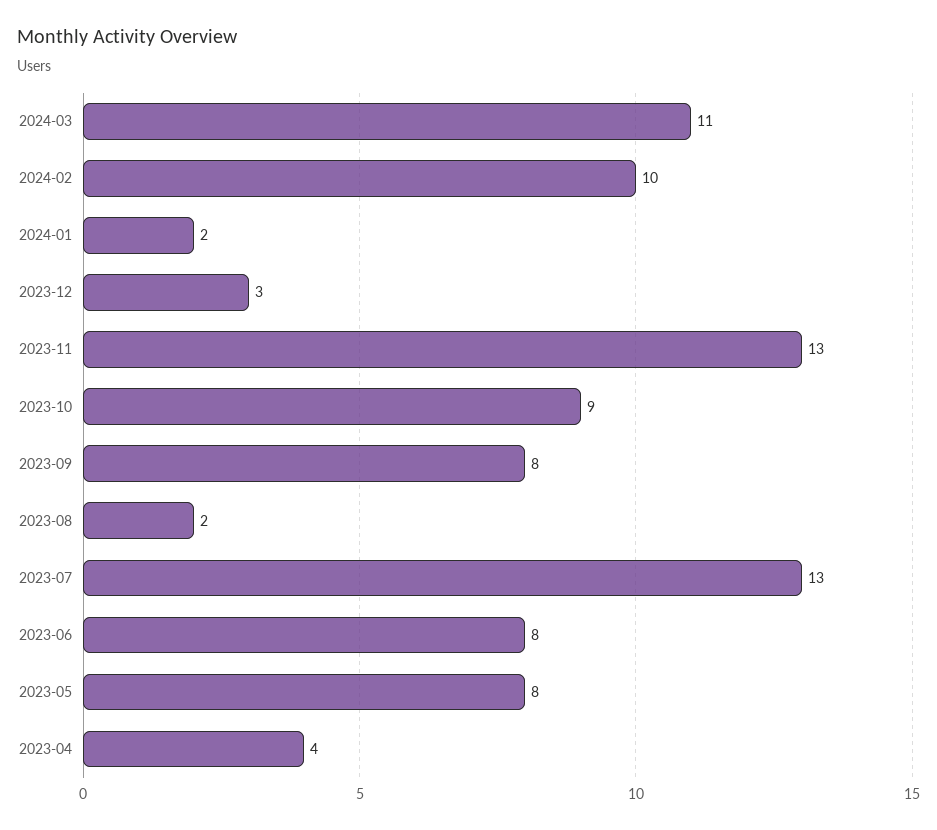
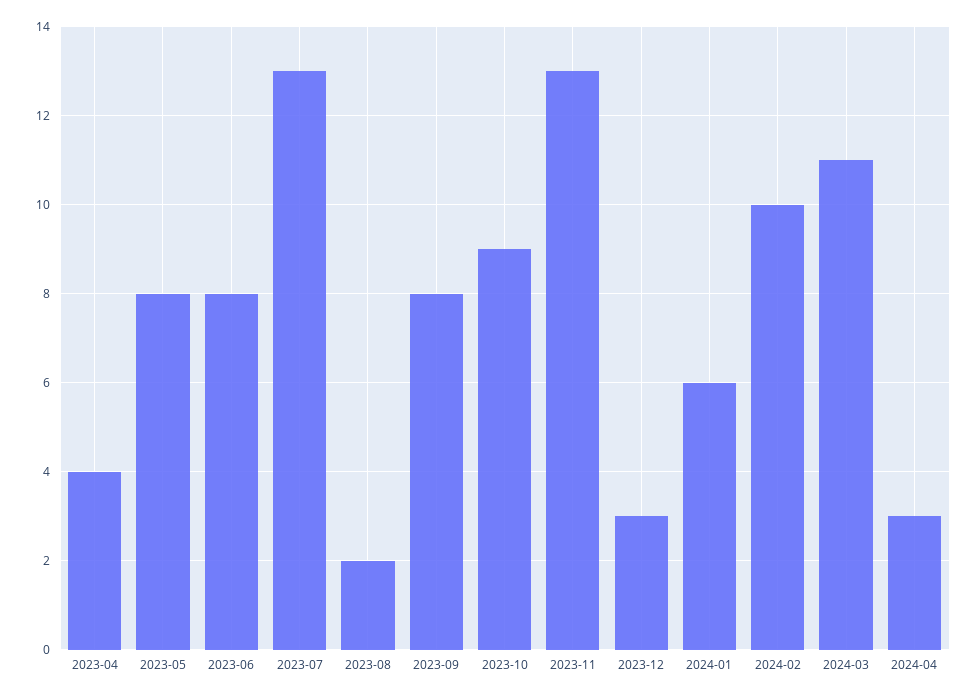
2024-01: 2 -> 6
2024-04: none -> 3

